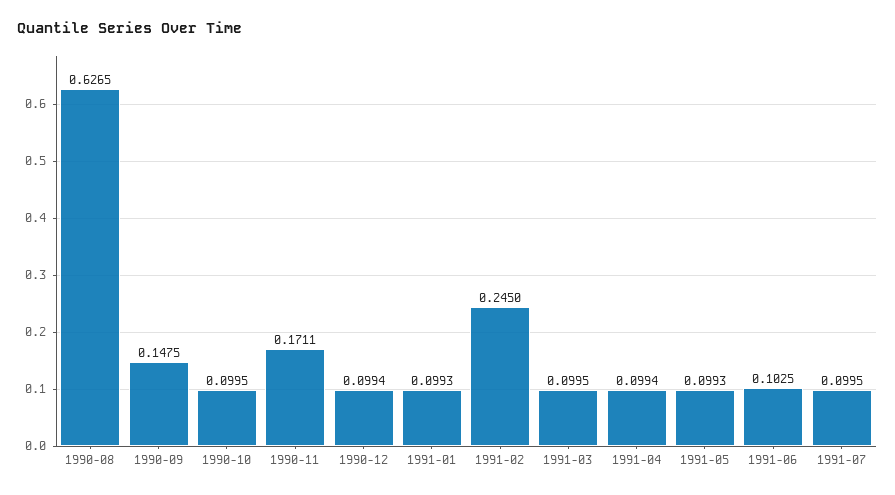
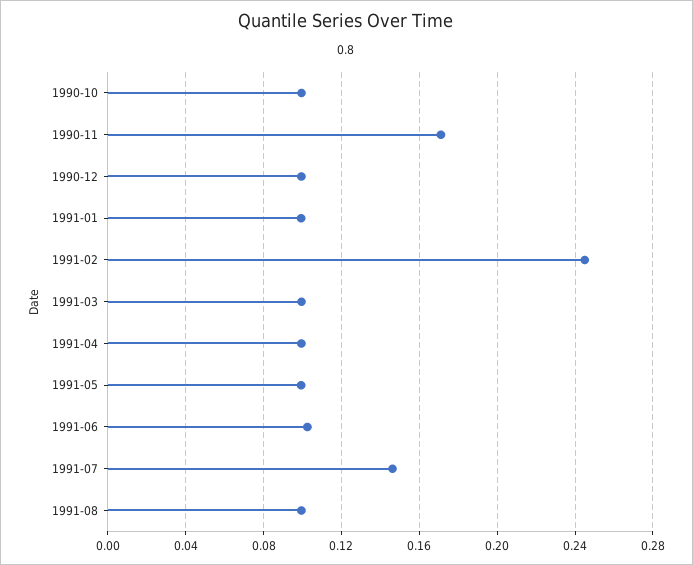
1990-08: 0.6265 -> none
1990-09: 0.1475 -> none
1991-07: 0.0995 -> 0.145
1991-08: none -> 0.1

